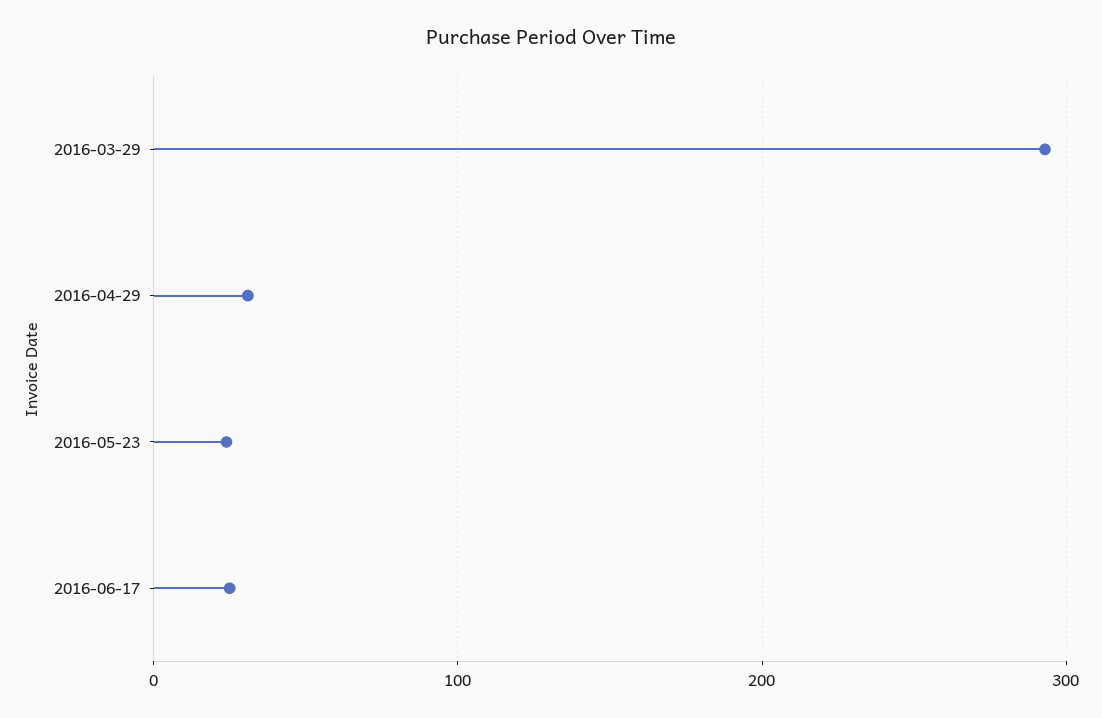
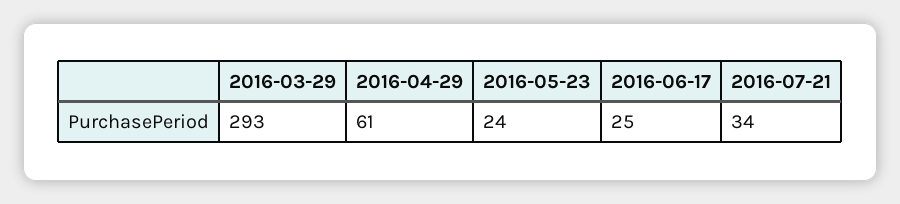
2016-04-29: 30 -> 61
2016-07-21: none -> 34

